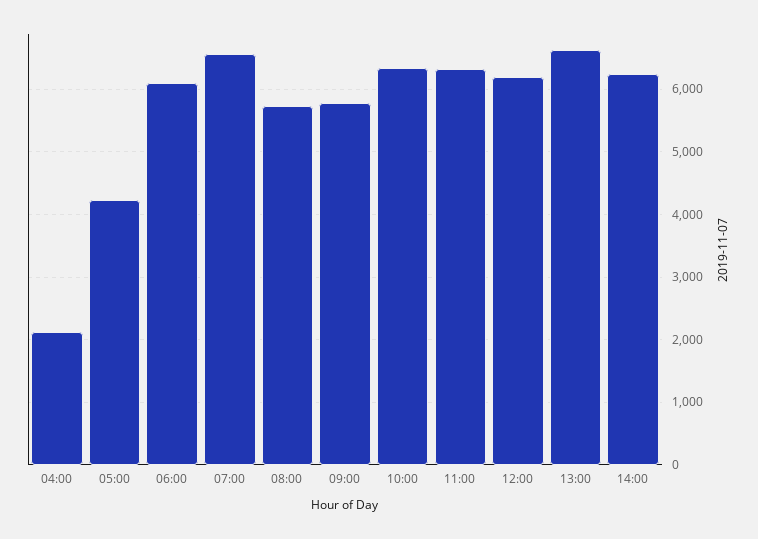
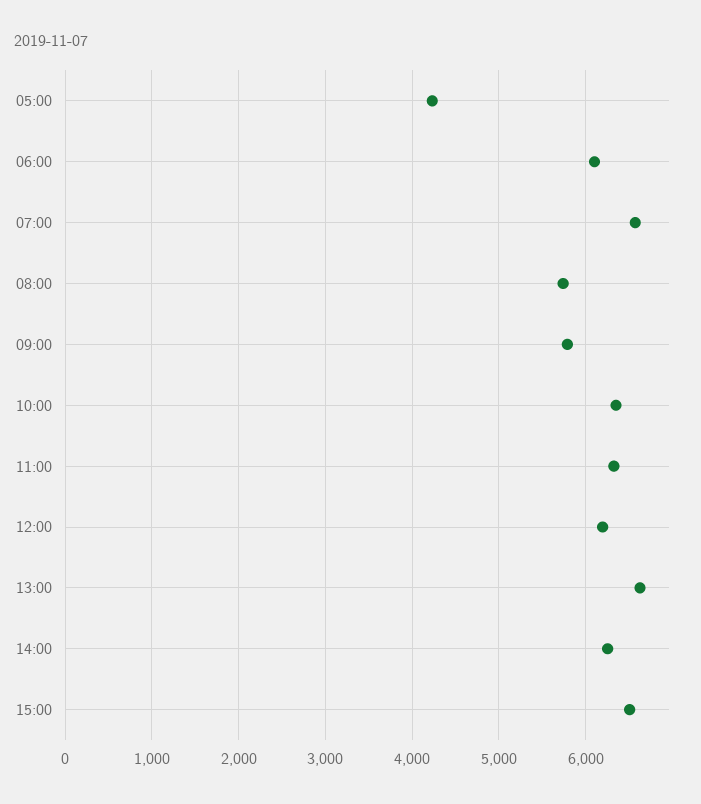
04:00: 2100 -> none
15:00: none -> 6500

